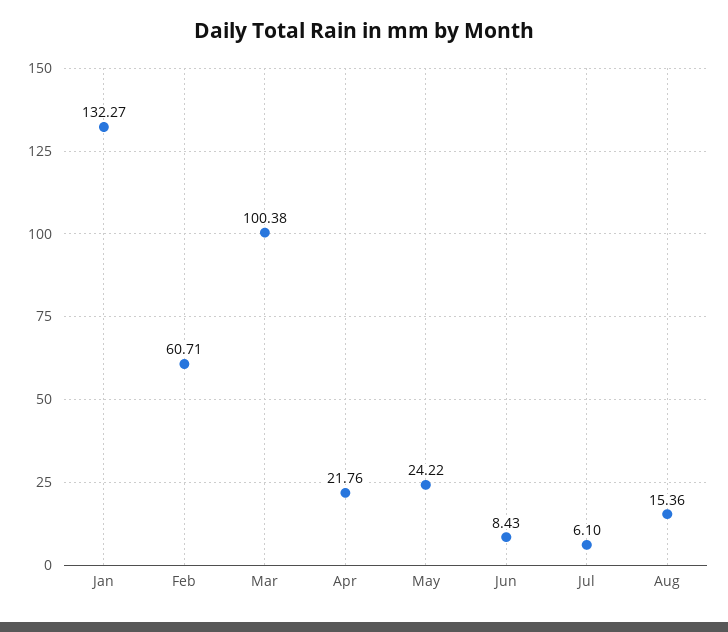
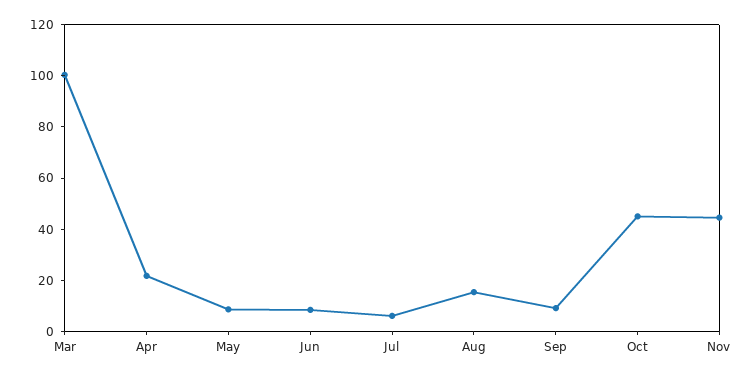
Jan: 132.27 -> none
Feb: 60.71 -> none
May: 24.22 -> 10
Sep: none -> 10
Oct: none -> 45
Nov: none -> 45

